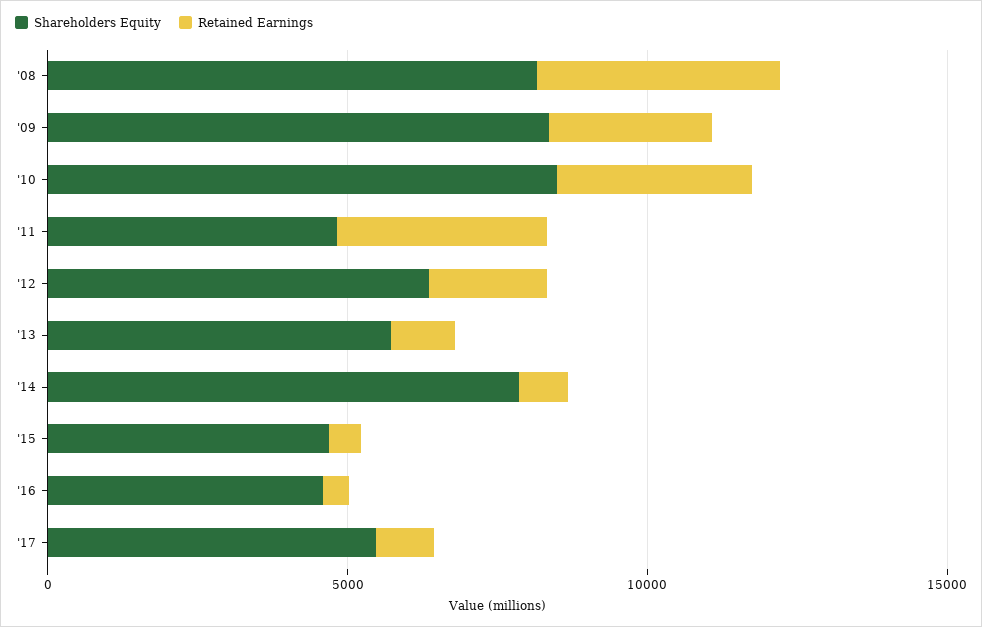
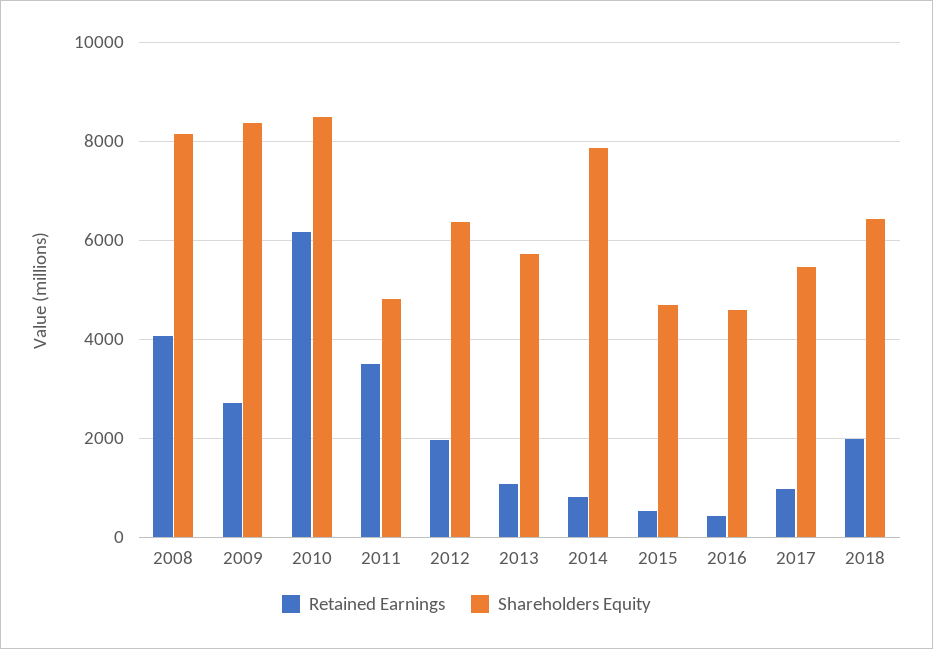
Retained Earnings, '10: 3000 -> 6200
Retained Earnings, 2018: none -> 2000
Shareholders Equity, 2018: none -> 6400

